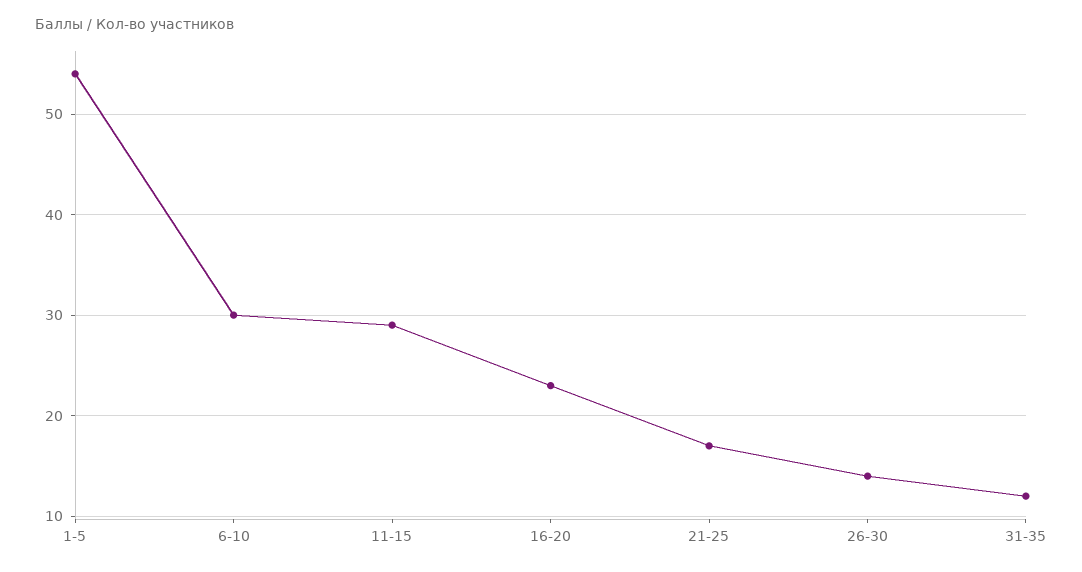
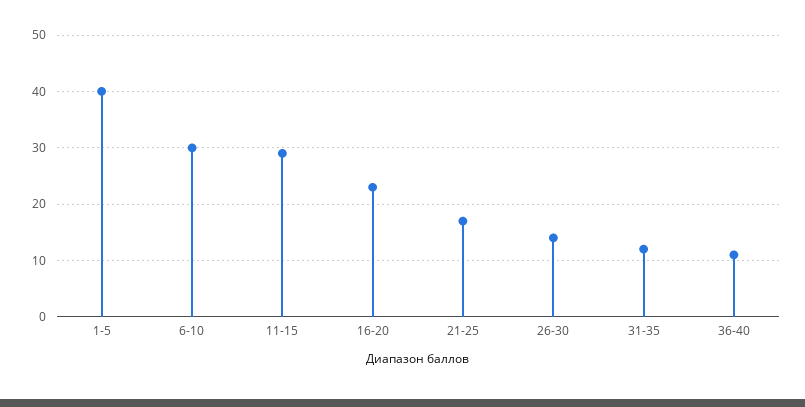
1-5: 54 -> 40
36-40: none -> 10

